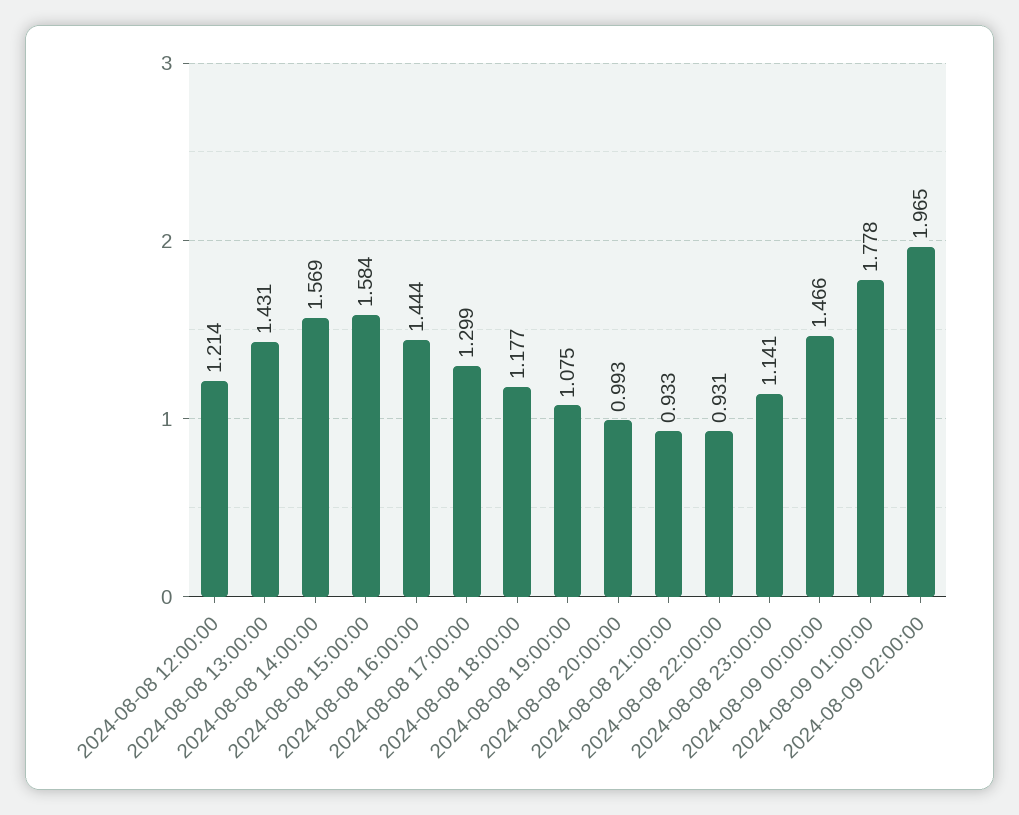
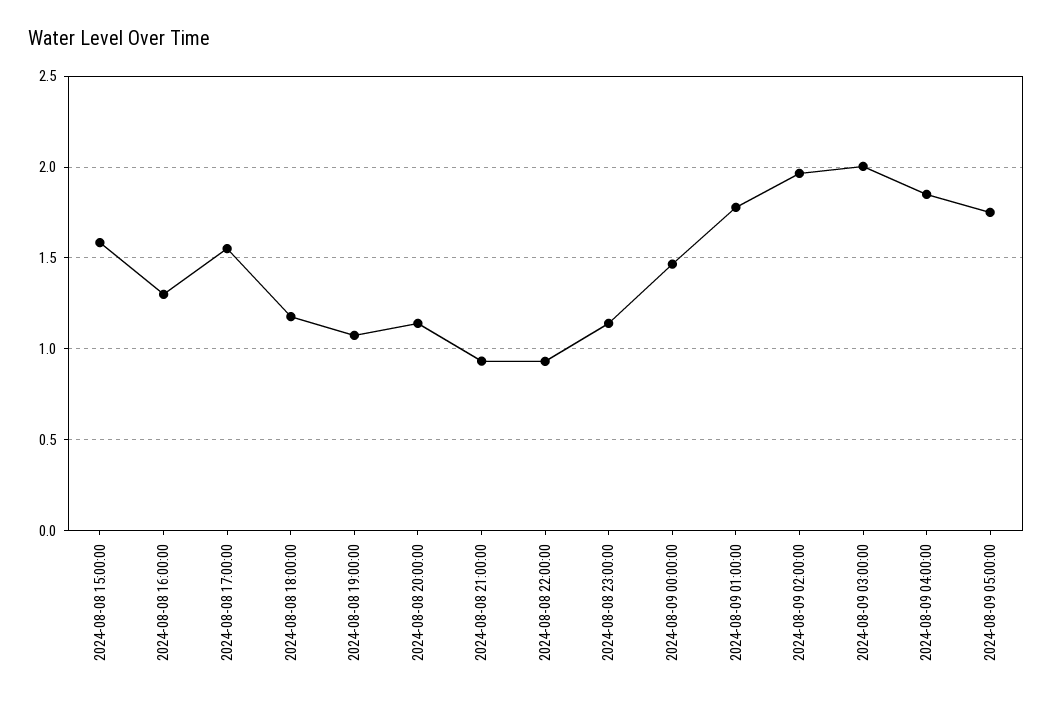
2024-08-08 12:00:00: 1.214 -> none
2024-08-08 13:00:00: 1.431 -> none
2024-08-08 14:00:00: 1.569 -> none
2024-08-08 16:00:00: 1.444 -> 1.3
2024-08-08 17:00:00: 1.299 -> 1.55
2024-08-08 20:00:00: 0.993 -> 1.15
2024-08-09 03:00:00: none -> 2
2024-08-09 04:00:00: none -> 1.85
2024-08-09 05:00:00: none -> 1.75

